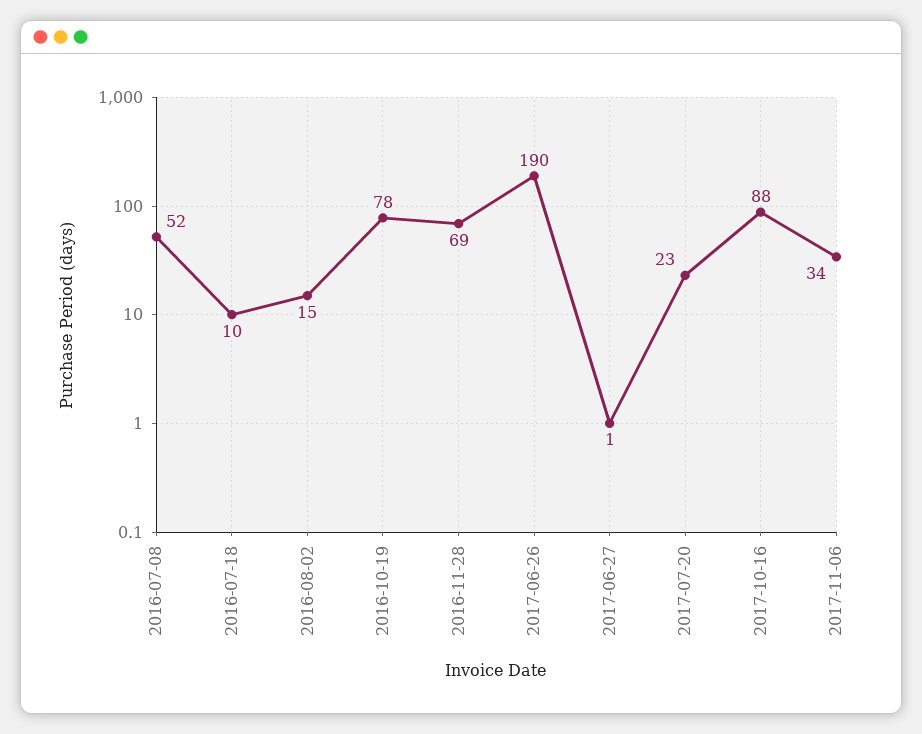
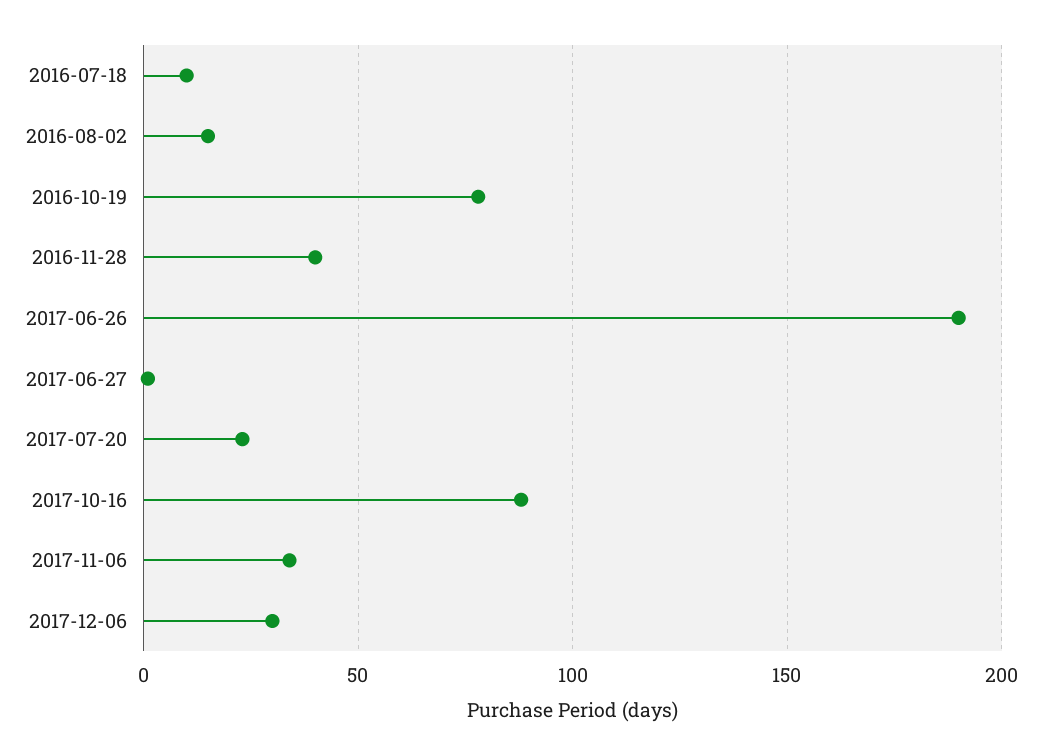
2016-07-08: 52 -> none
2016-11-28: 69 -> 40
2017-12-06: none -> 30

